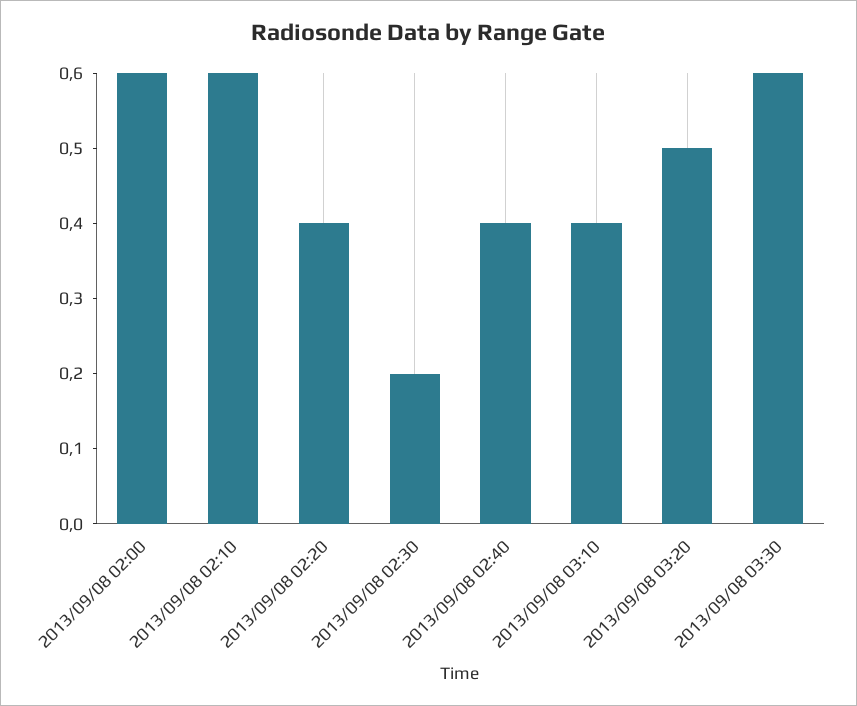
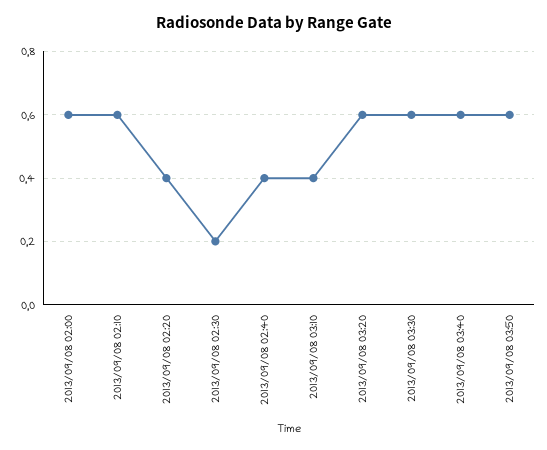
2013/09/08 03:20: 0.5 -> 0.6
2013/09/08 03:40: none -> 0.6
2013/09/08 03:50: none -> 0.6

